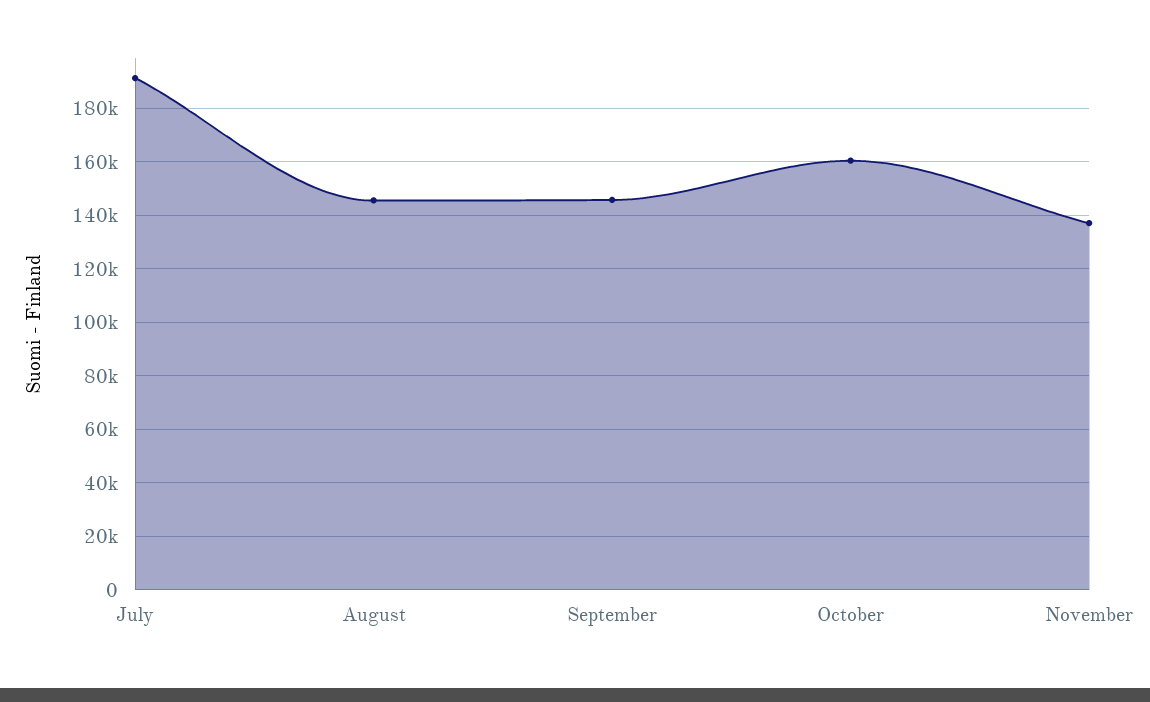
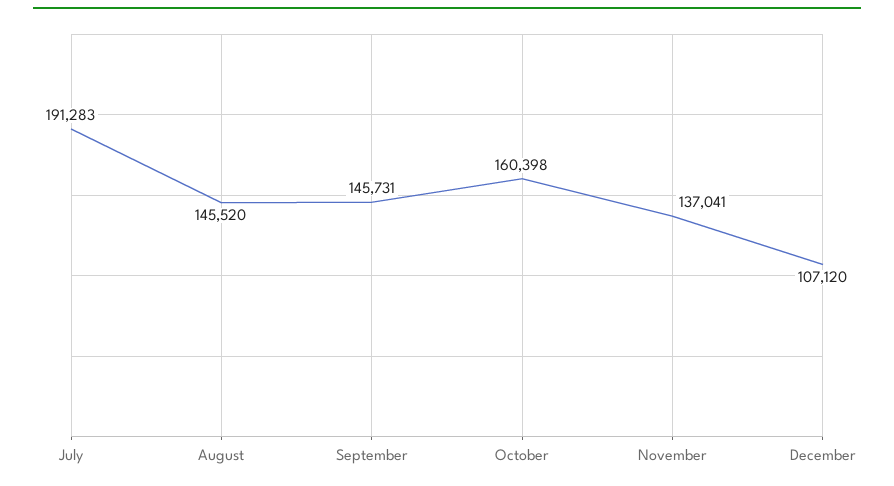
December: none -> 107120

